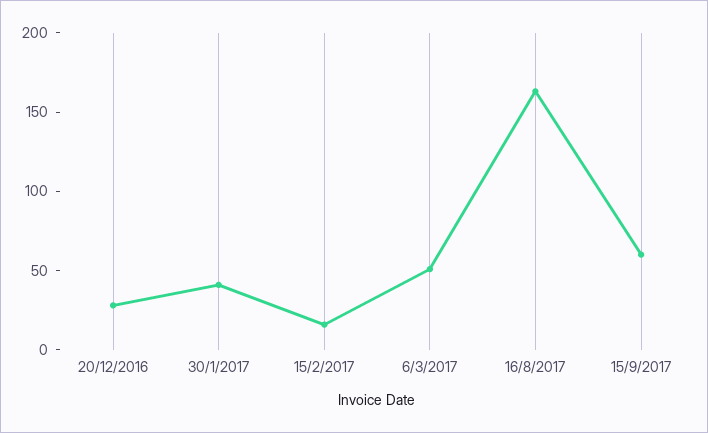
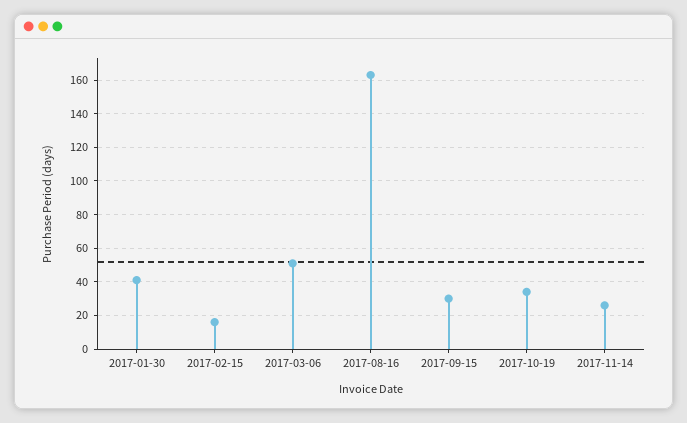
20/12/2016: 30 -> none
15/9/2017: 60 -> 30
2017-10-19: none -> 35
2017-11-14: none -> 25

